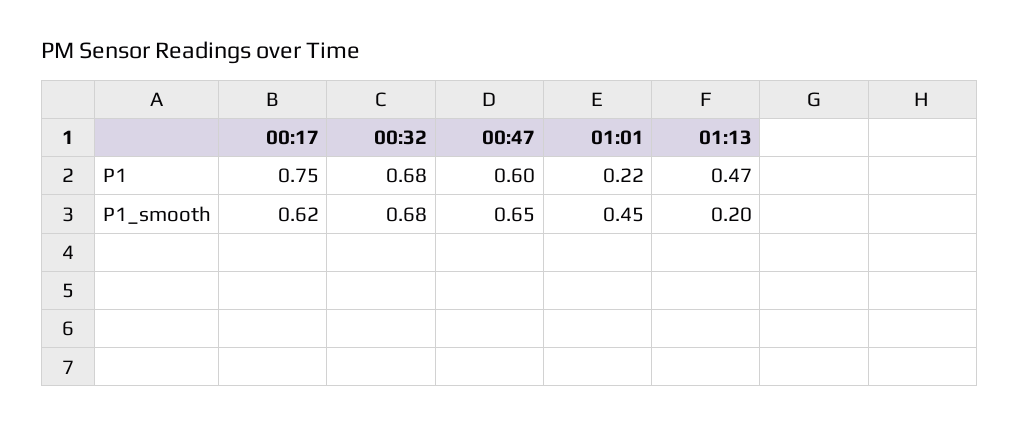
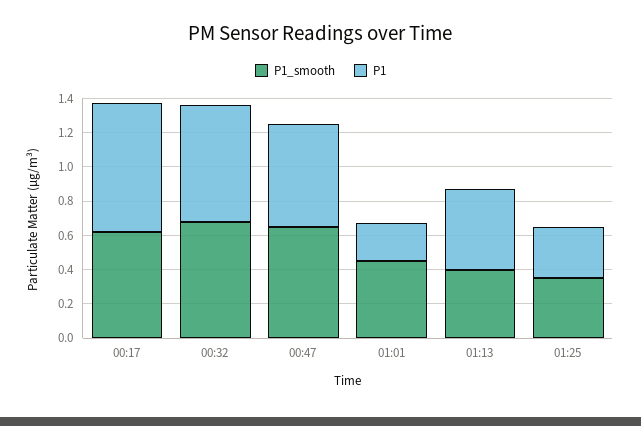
P1_smooth, 01:13: 0.2 -> 0.4
P1_smooth, 01:25: none -> 0.35
P1, 01:25: none -> 0.3

